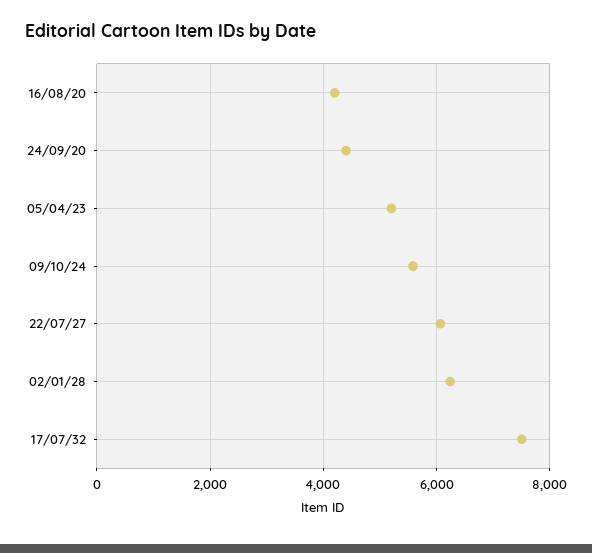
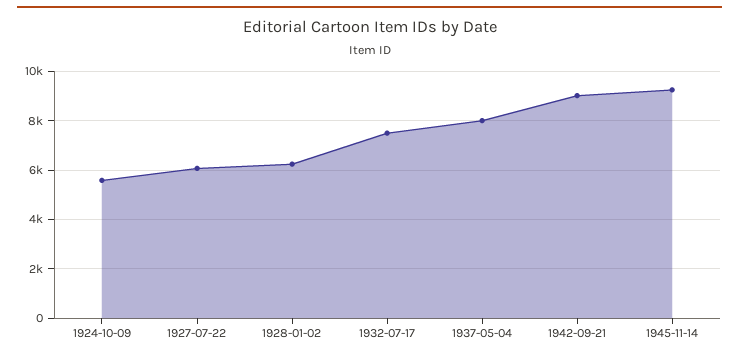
16/08/20: 4200 -> none
24/09/20: 4400 -> none
05/04/23: 5200 -> none
1937-05-04: none -> 8000
1942-09-21: none -> 9000
1945-11-14: none -> 9250

